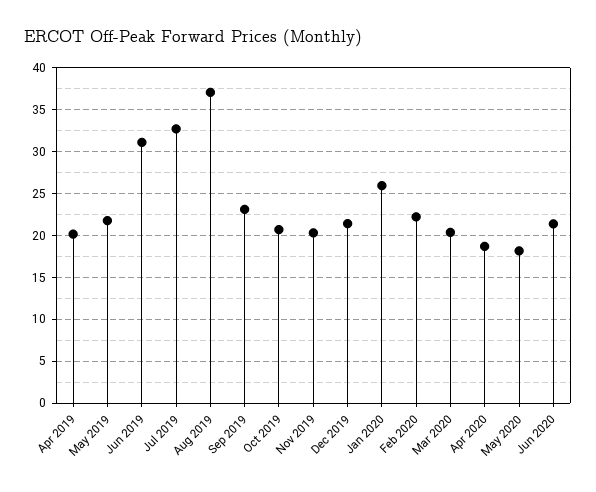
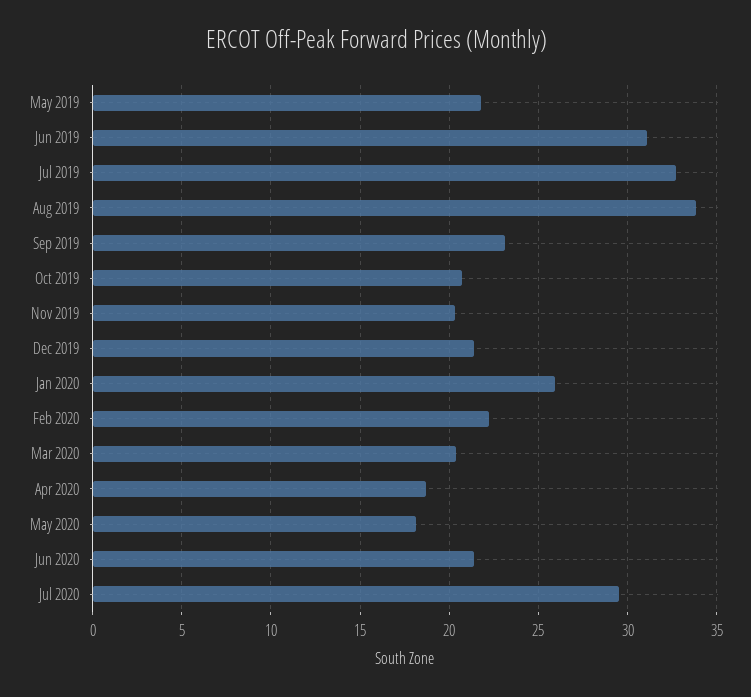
Apr 2019: 20 -> none
Aug 2019: 37 -> 34
Jul 2020: none -> 29.5

